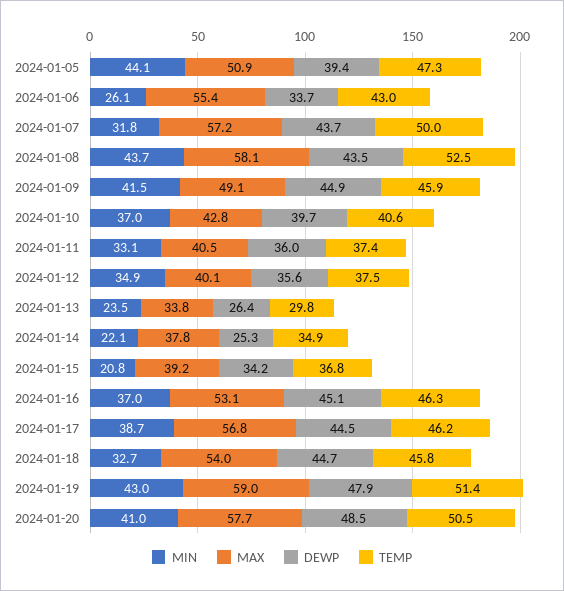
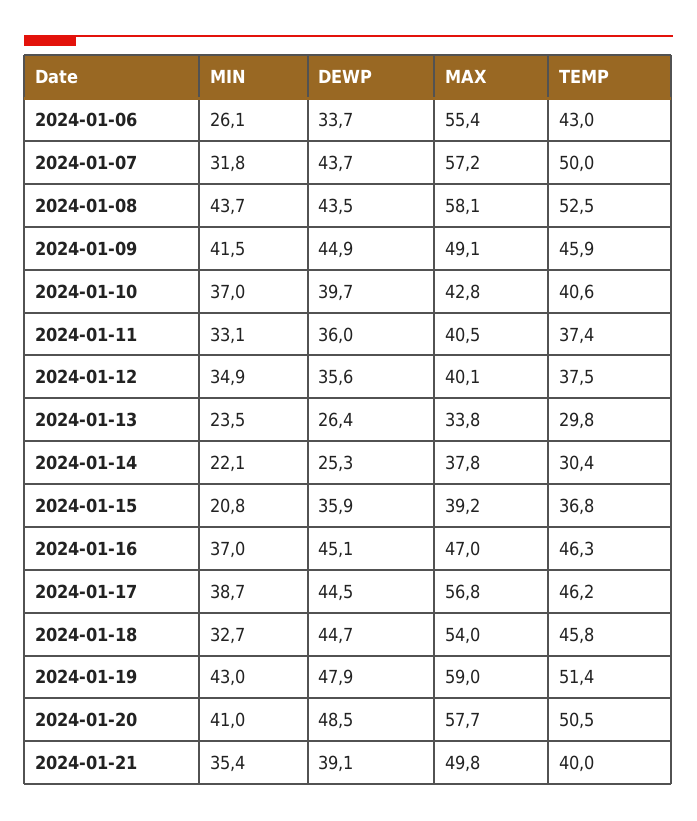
MIN, 2024-01-05: 44.1 -> none
MAX, 2024-01-05: 50.9 -> none
DEWP, 2024-01-05: 39.4 -> none
TEMP, 2024-01-05: 47.3 -> none
TEMP, 2024-01-14: 34.9 -> 30.4
DEWP, 2024-01-15: 34.2 -> 35.9
MAX, 2024-01-16: 53.1 -> 47
MIN, 2024-01-21: none -> 35.4
DEWP, 2024-01-21: none -> 39.1
MAX, 2024-01-21: none -> 49.8
TEMP, 2024-01-21: none -> 40

